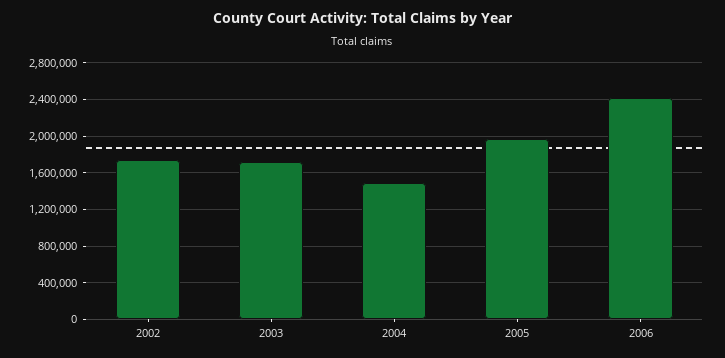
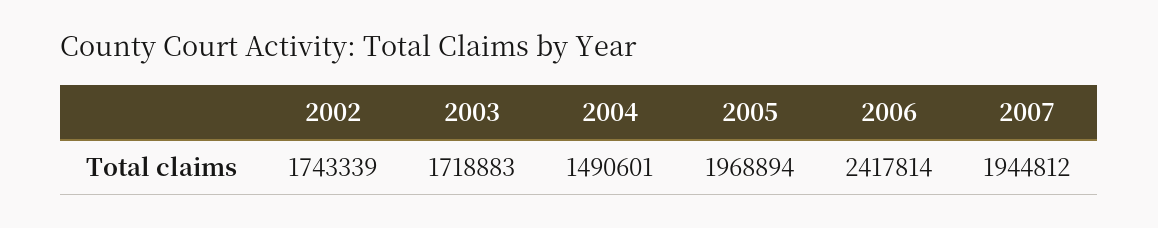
2007: none -> 1944812

